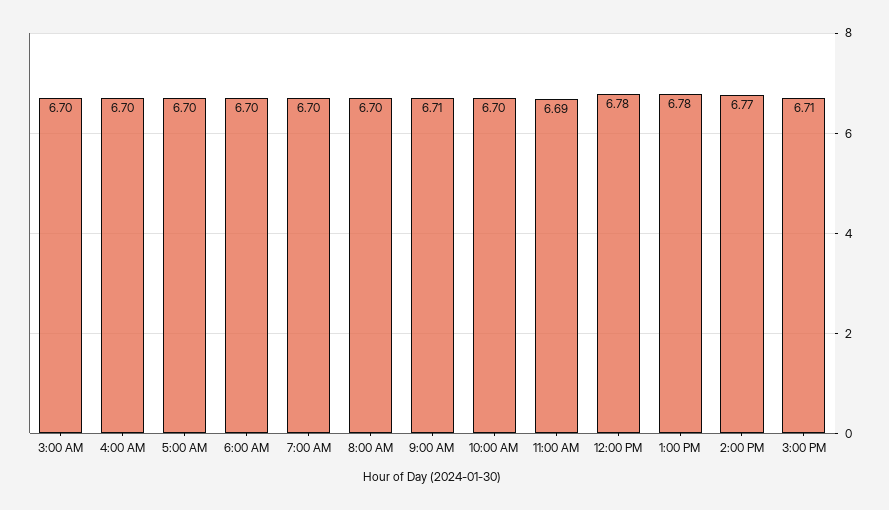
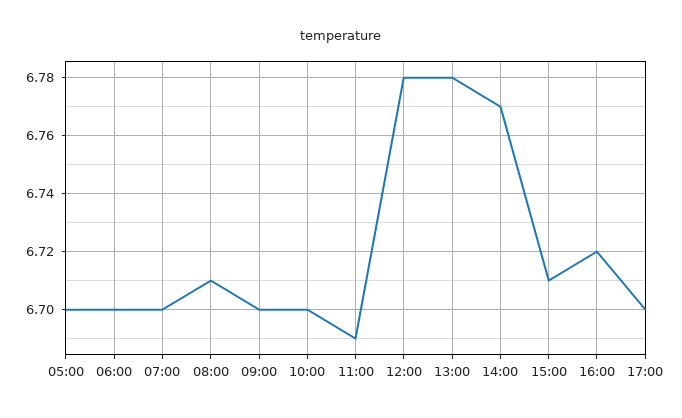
3:00 AM: 6.7 -> none
4:00 AM: 6.7 -> none
8:00 AM: 6.7 -> 6.71
9:00 AM: 6.71 -> 6.7
16:00: none -> 6.72
17:00: none -> 6.7

